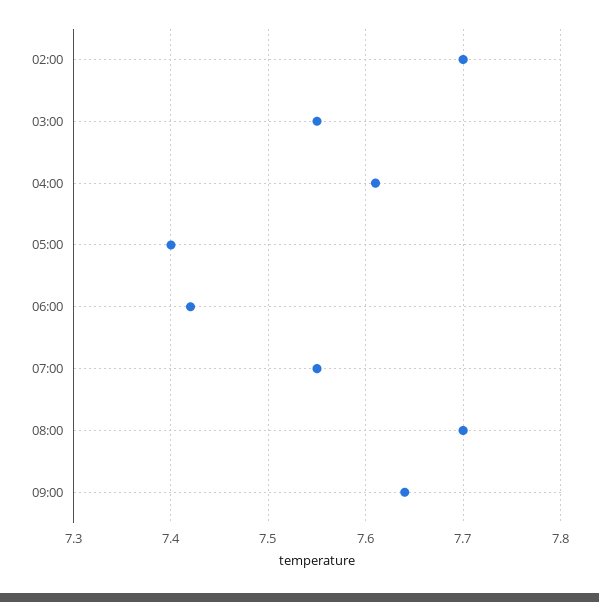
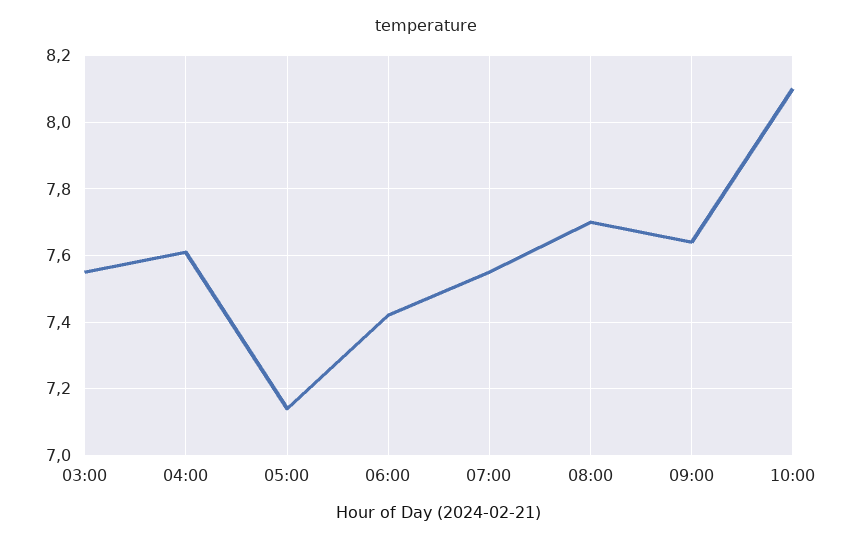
02:00: 7.7 -> none
05:00: 7.4 -> 7.15
10:00: none -> 8.1

